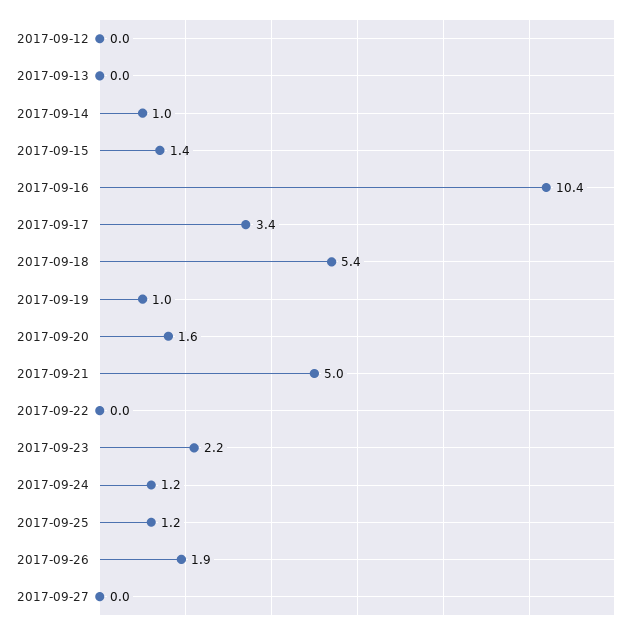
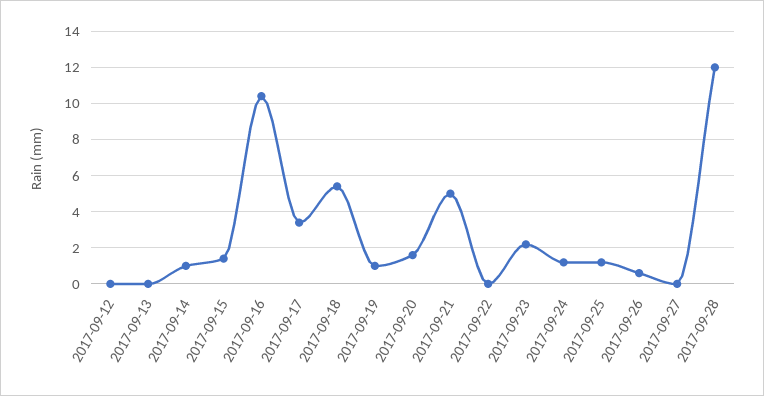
2017-09-26: 1.9 -> 0.5
2017-09-28: none -> 12

